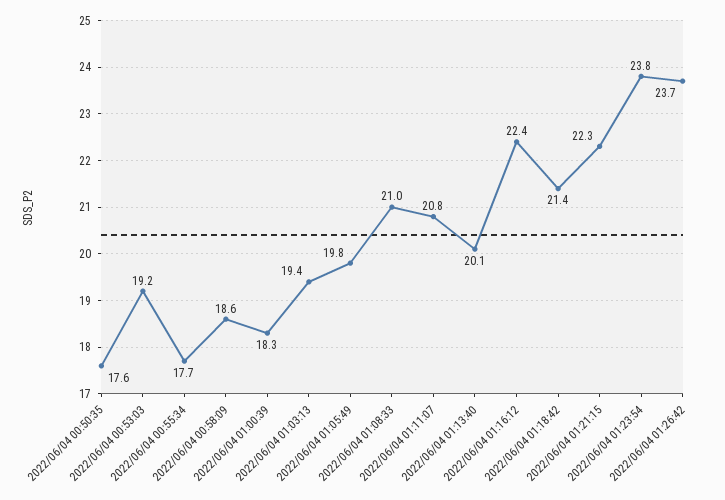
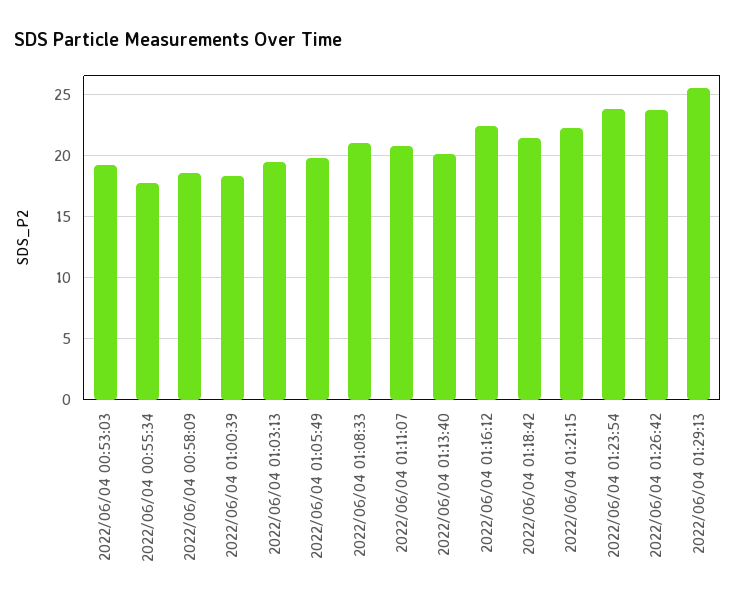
2022/06/04 00:50:35: 17.6 -> none
2022/06/04 01:29:13: none -> 25.5

